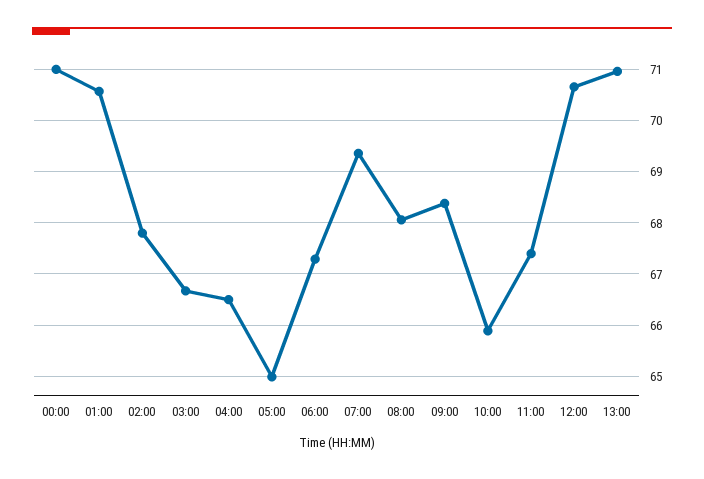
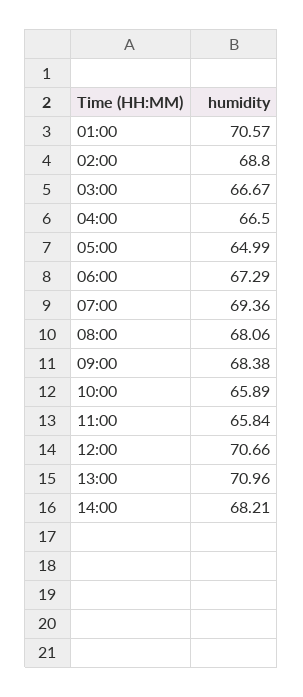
00:00: 71 -> none
02:00: 67.8 -> 68.8
11:00: 67.4 -> 65.84
14:00: none -> 68.21

